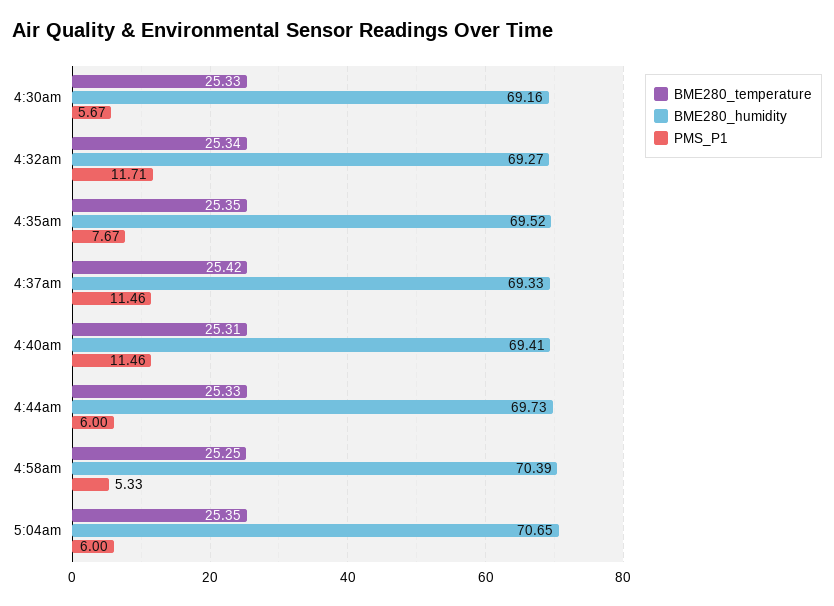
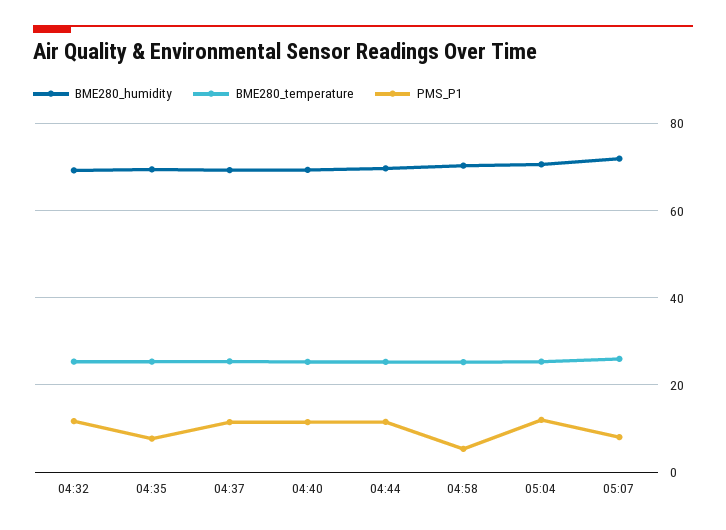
BME280_temperature, 4:30am: 25.33 -> none
BME280_humidity, 4:30am: 69.16 -> none
PMS_P1, 4:30am: 5.67 -> none
PMS_P1, 4:44am: 6 -> 12
PMS_P1, 5:04am: 6 -> 12
BME280_humidity, 05:07: none -> 72
BME280_temperature, 05:07: none -> 26
PMS_P1, 05:07: none -> 8

